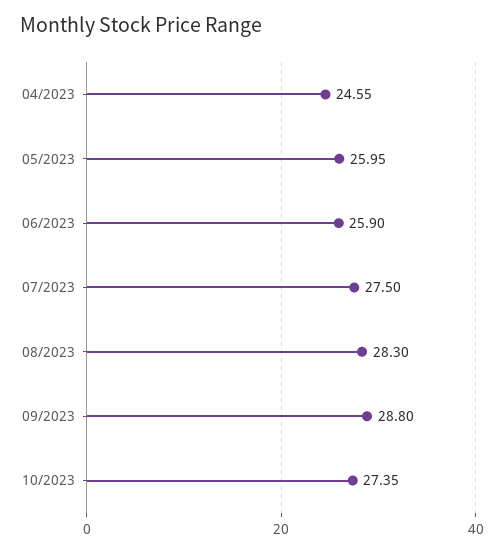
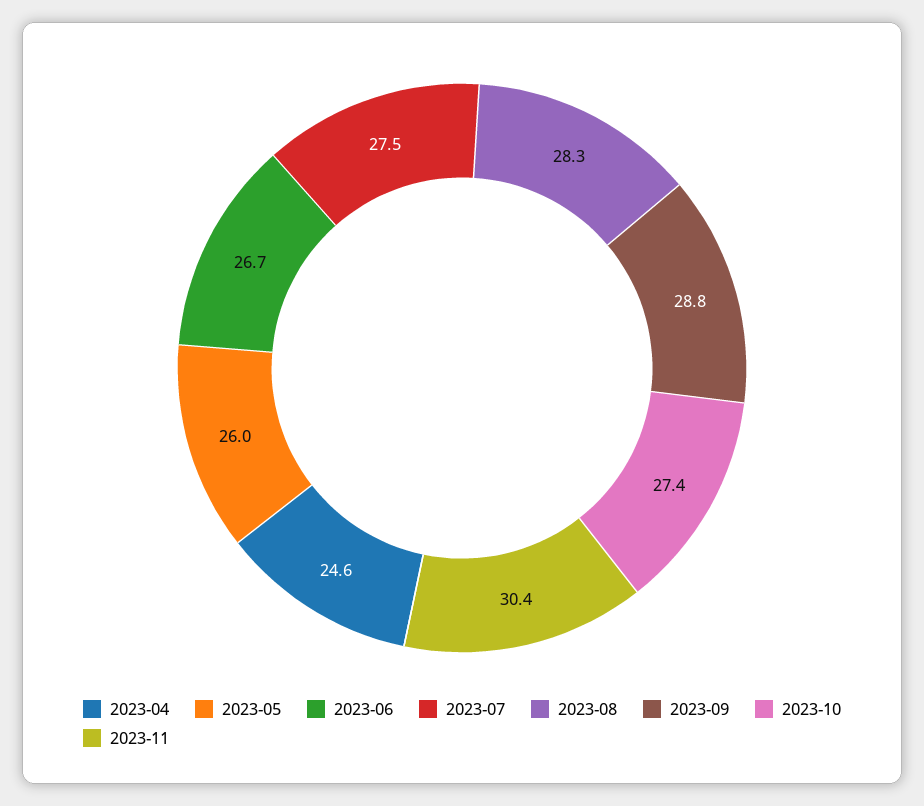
06/2023: 25.9 -> 26.7
2023-11: none -> 30.4

